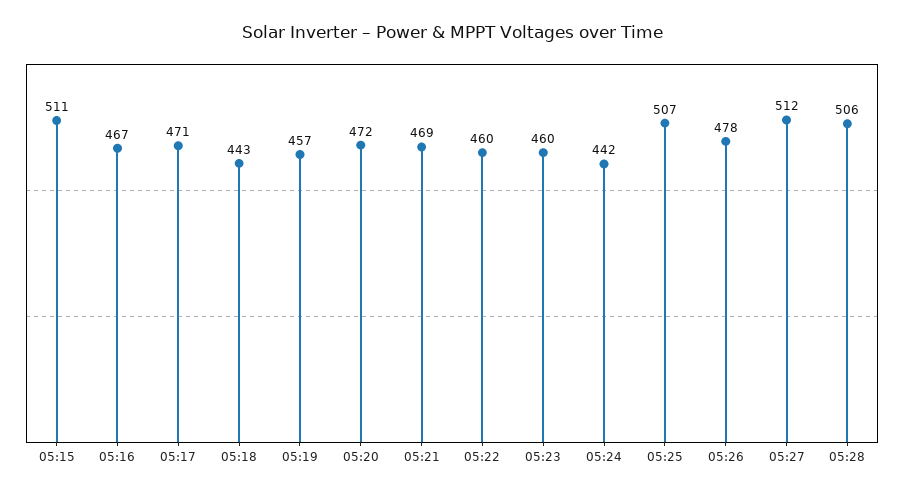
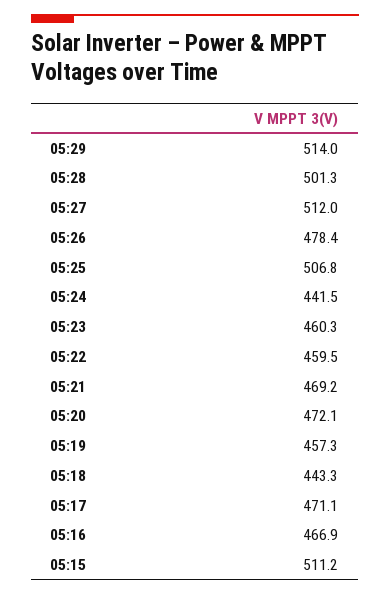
05:28: 506 -> 501.3
05:29: none -> 514

